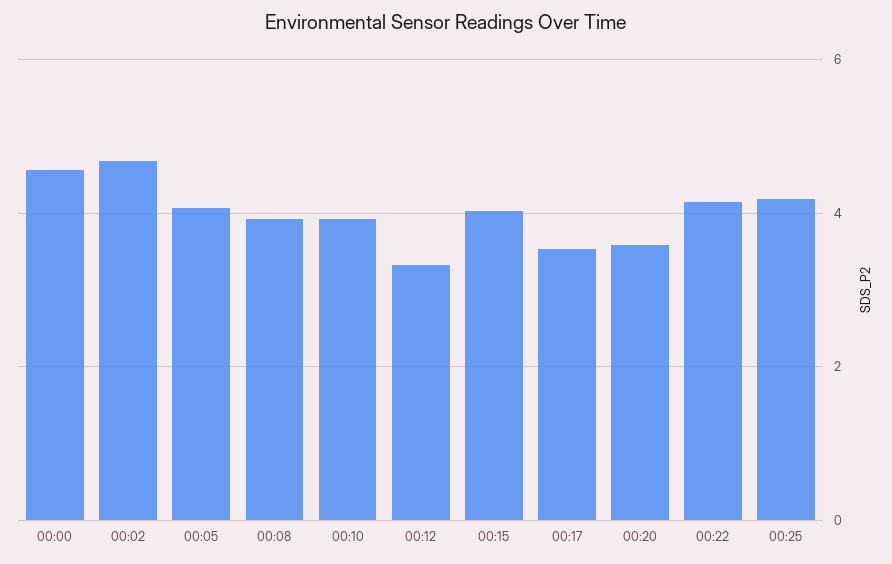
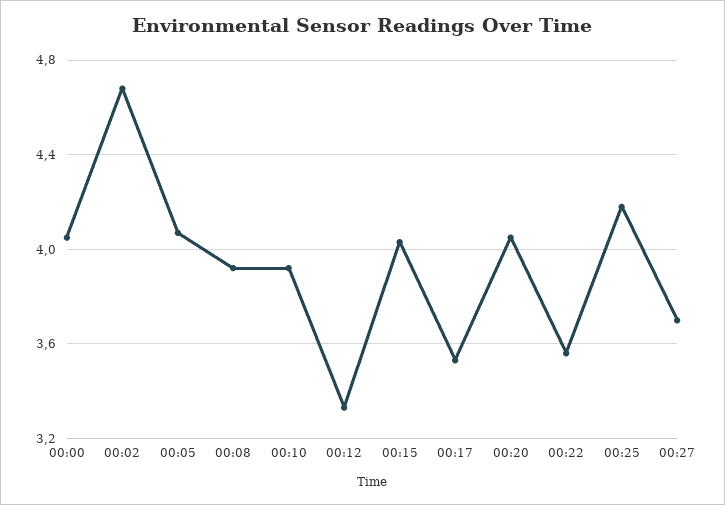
00:00: 4.6 -> 4.05
00:20: 3.6 -> 4.05
00:22: 4.2 -> 3.55
00:27: none -> 3.7

